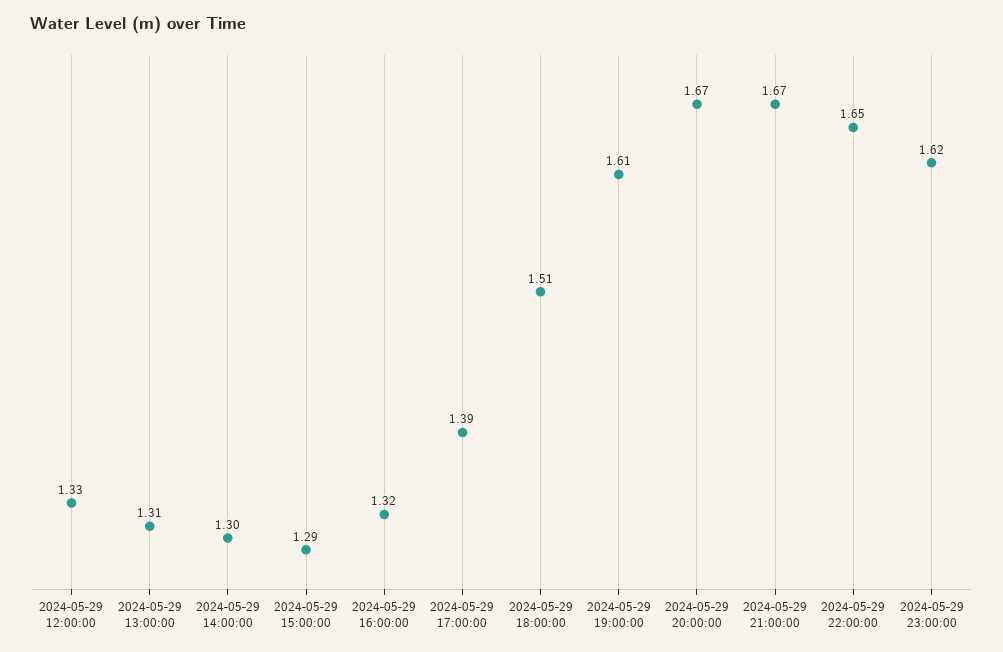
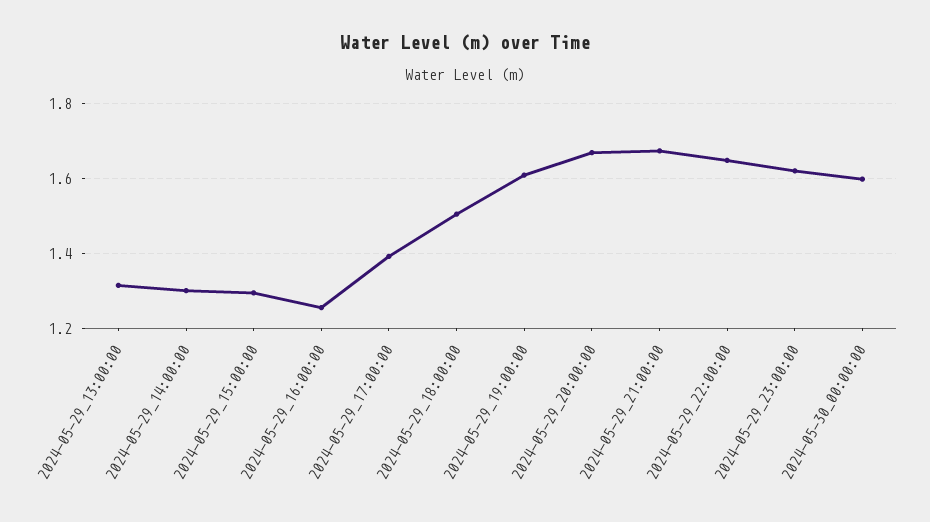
2024-05-29 12:00:00: 1.33 -> none
2024-05-29 16:00:00: 1.32 -> 1.26
2024-05-30_00:00:00: none -> 1.6

